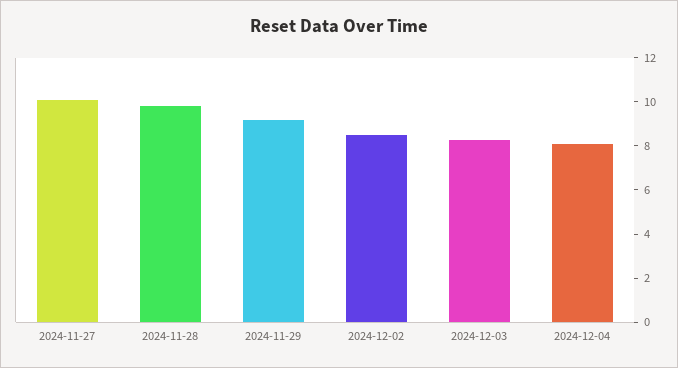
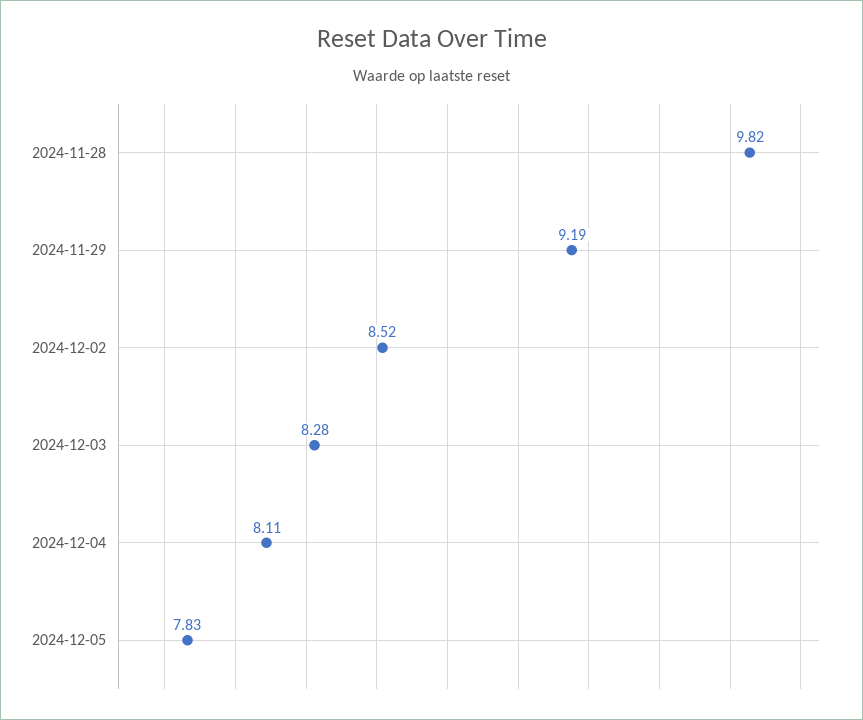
2024-11-27: 10 -> none
2024-12-05: none -> 7.83

